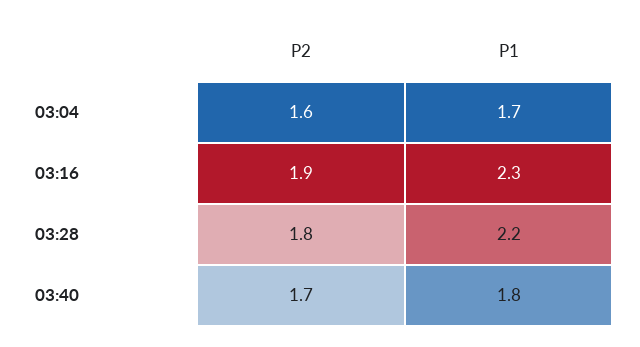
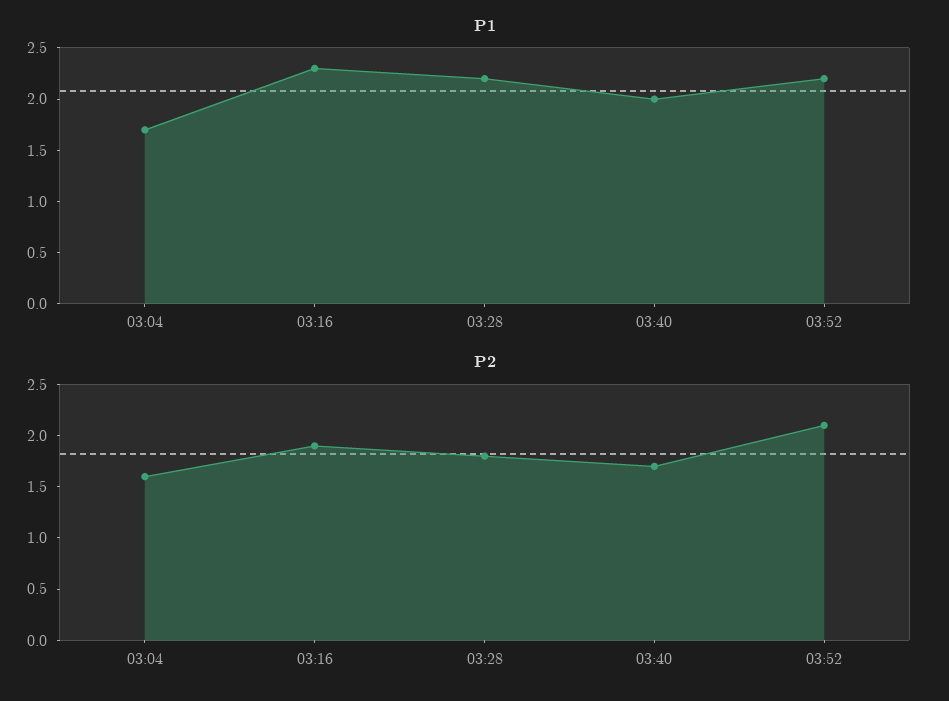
P1, 03:40: 1.8 -> 2
P1, 03:52: none -> 2.2
P2, 03:52: none -> 2.1

